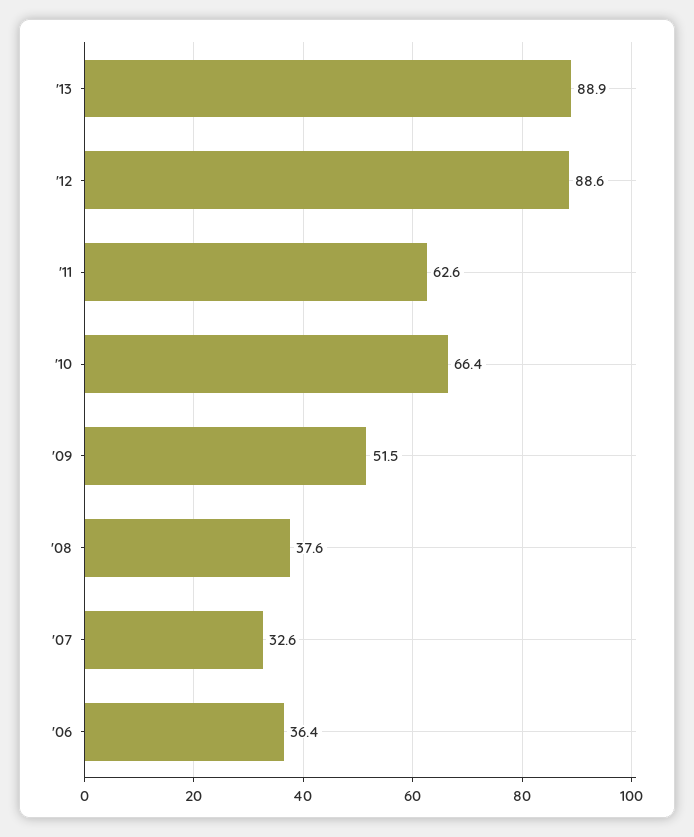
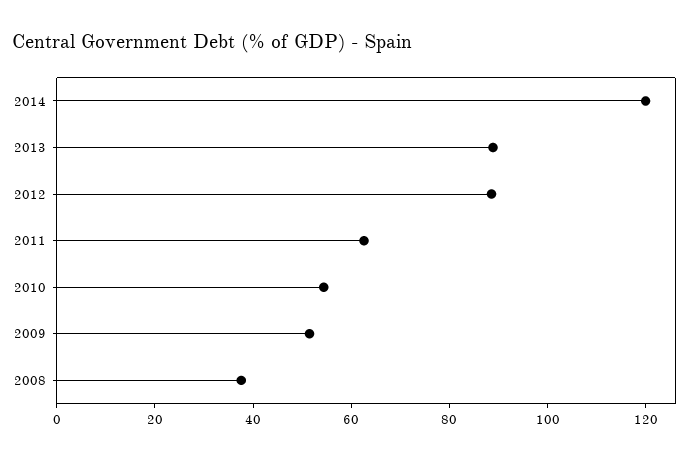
'10: 66.4 -> 55
'07: 32.6 -> none
'06: 36.4 -> none
2014: none -> 120

